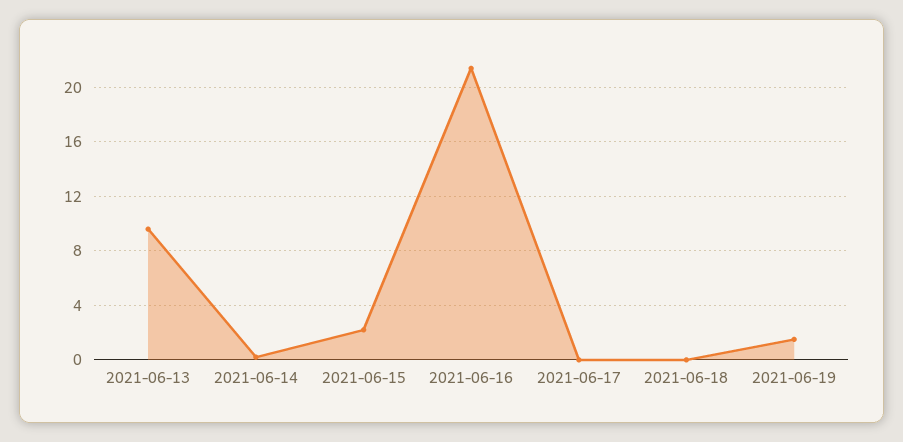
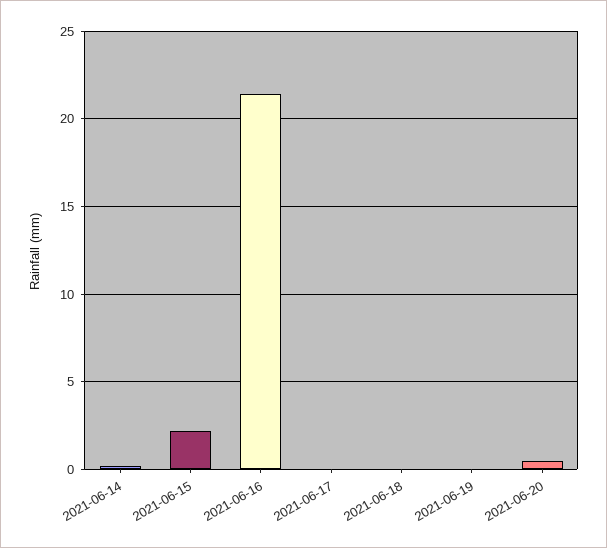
2021-06-13: 9.5 -> none
2021-06-19: 1.5 -> 0
2021-06-20: none -> 0.5

